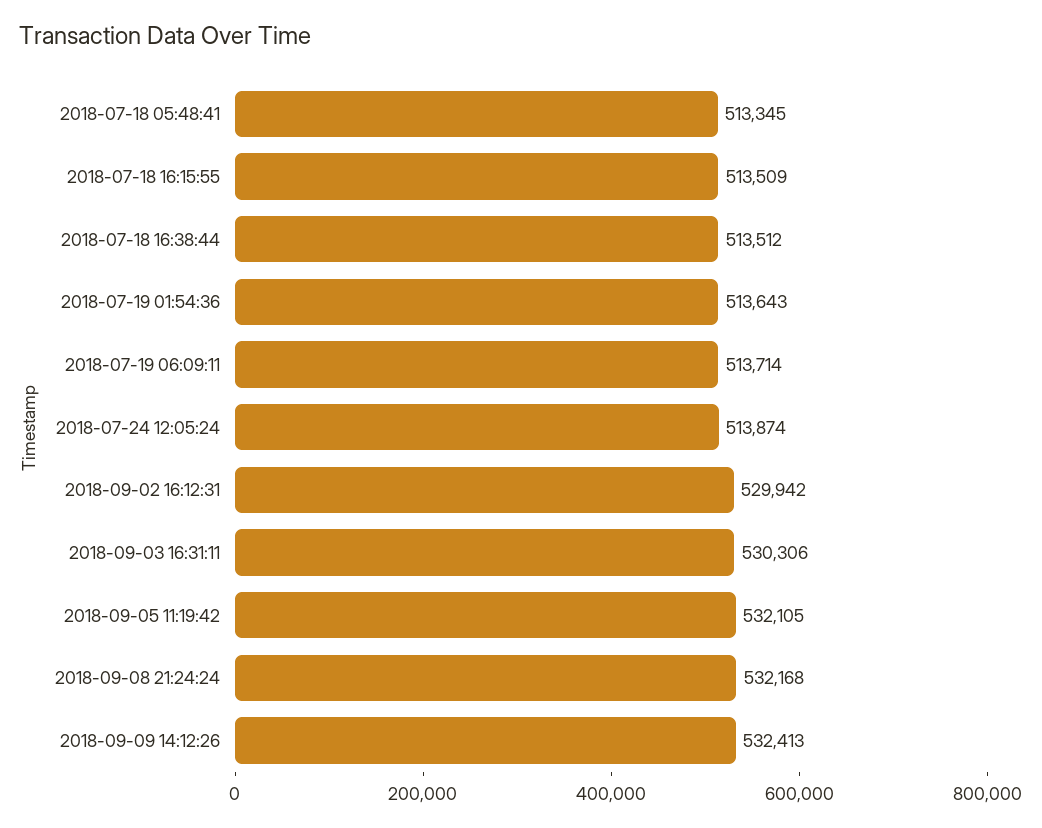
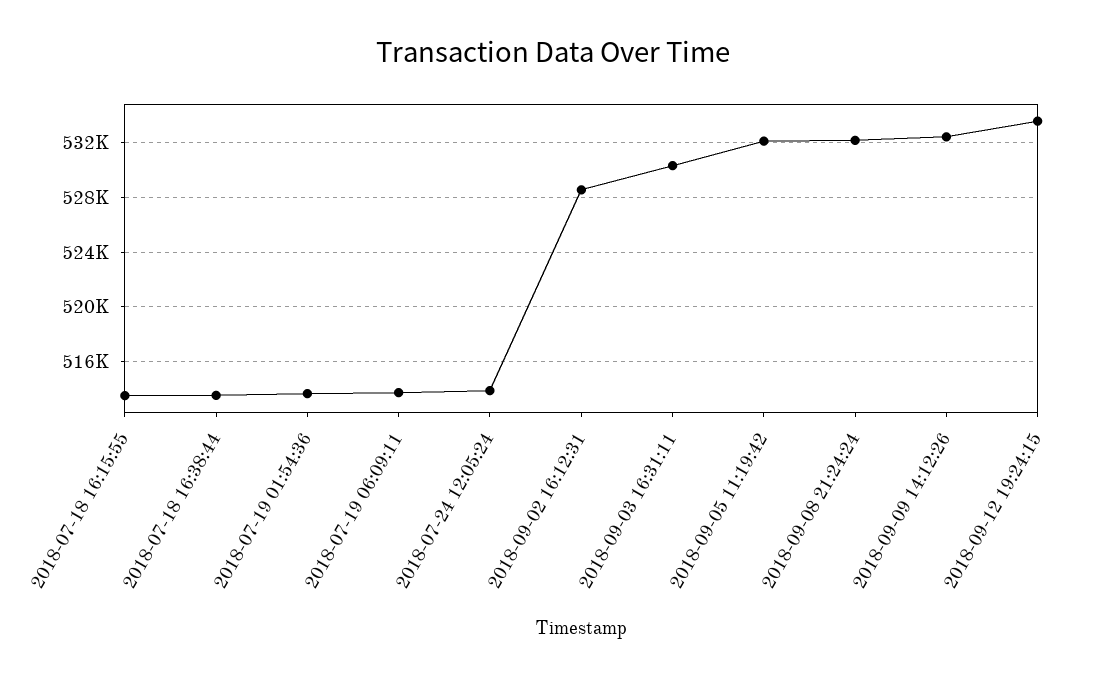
2018-07-18 05:48:41: 513345 -> none
2018-09-02 16:12:31: 529942 -> 528500
2018-09-12 19:24:15: none -> 533500

